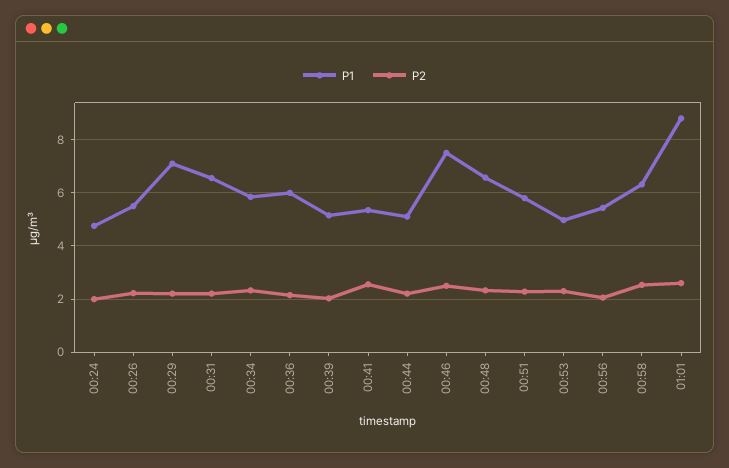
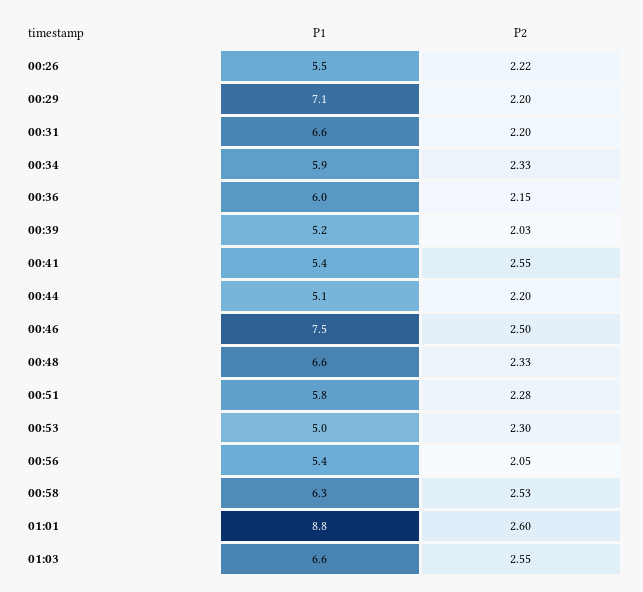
P1, 00:24: 4.75 -> none
P2, 00:24: 2 -> none
P1, 01:03: none -> 6.6
P2, 01:03: none -> 2.55

